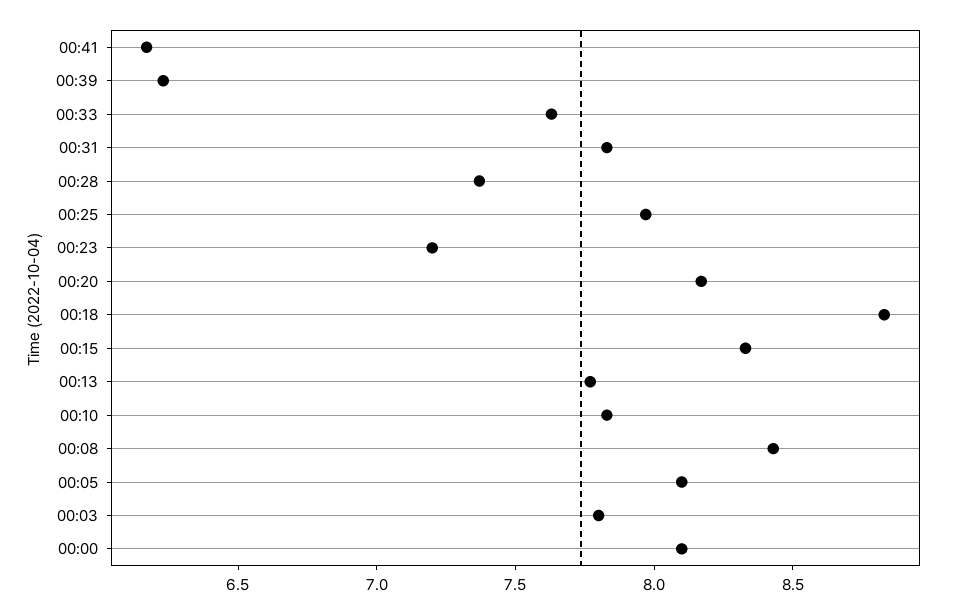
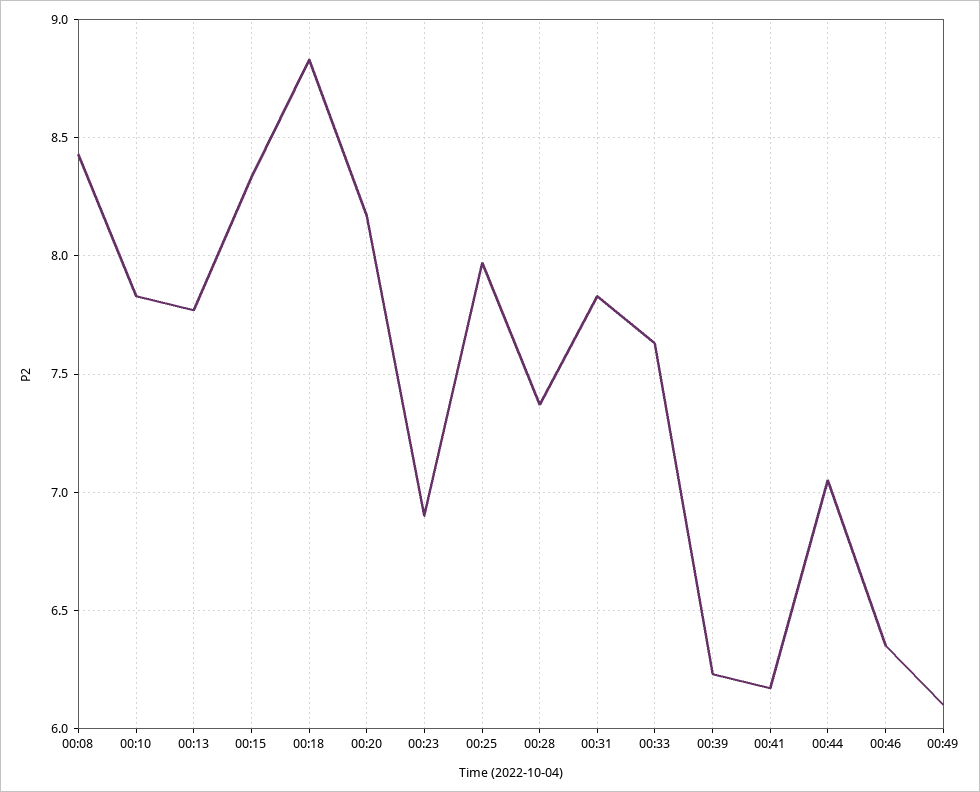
00:23: 7.2 -> 6.9
00:05: 8.1 -> none
00:03: 7.8 -> none
00:00: 8.1 -> none
00:44: none -> 7.05
00:46: none -> 6.35
00:49: none -> 6.1

